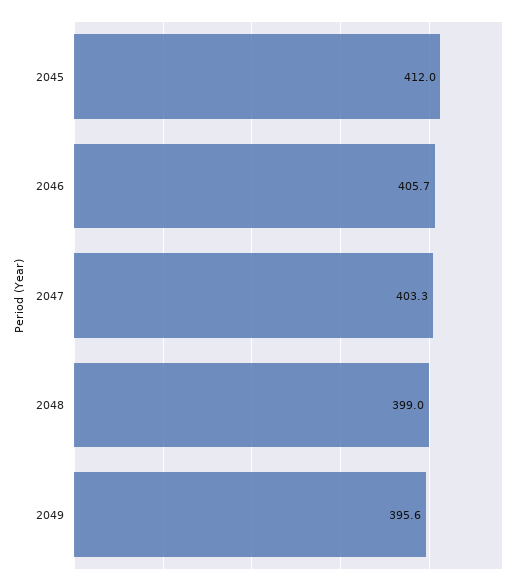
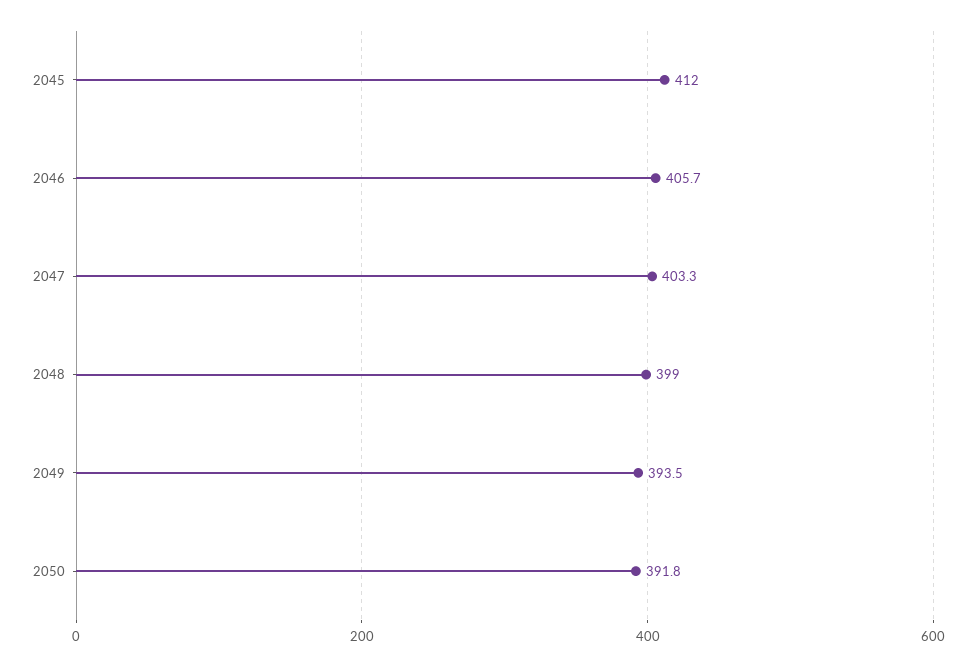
2049: 395.6 -> 393.5
2050: none -> 391.8

